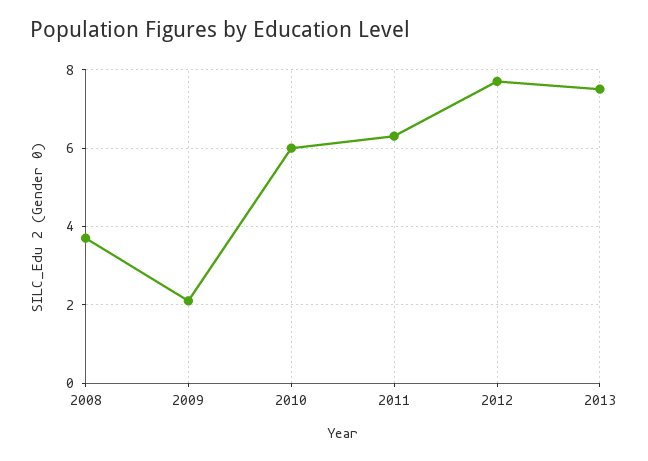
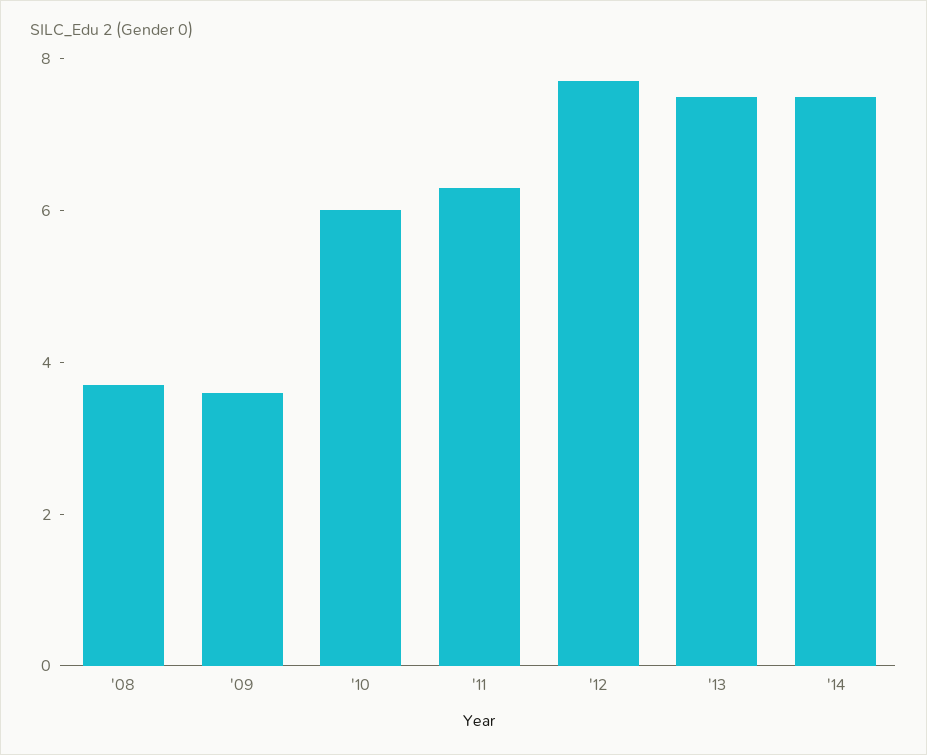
2009: 2 -> 3.5
'14: none -> 7.5

